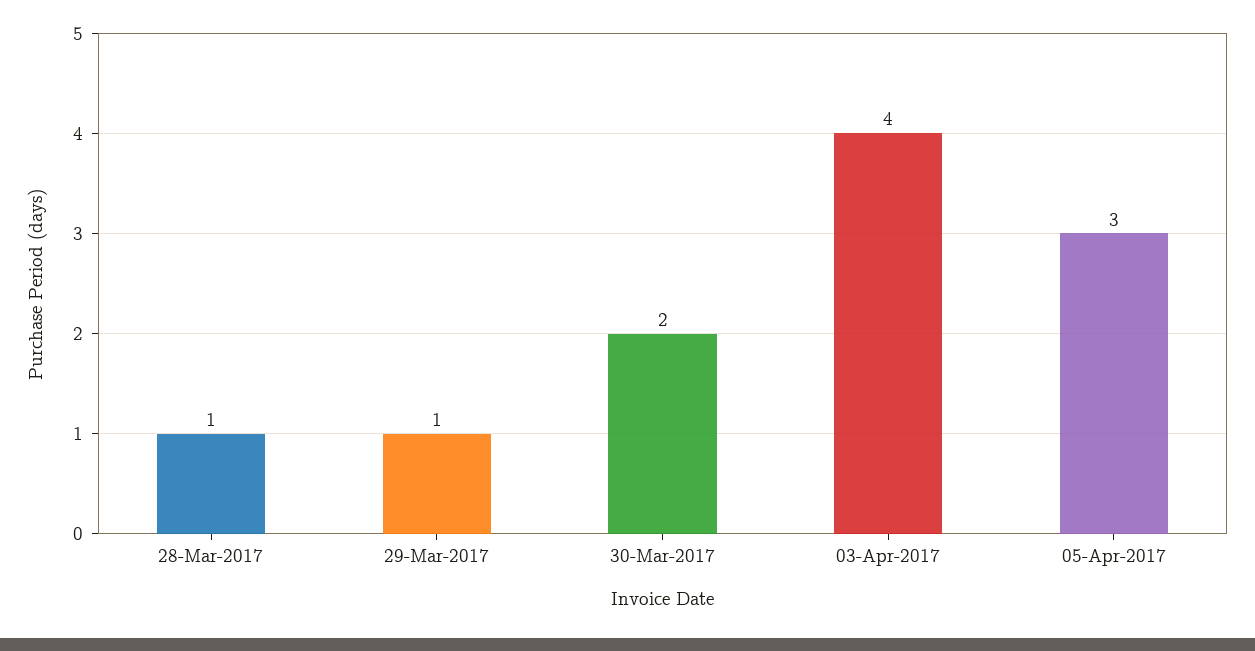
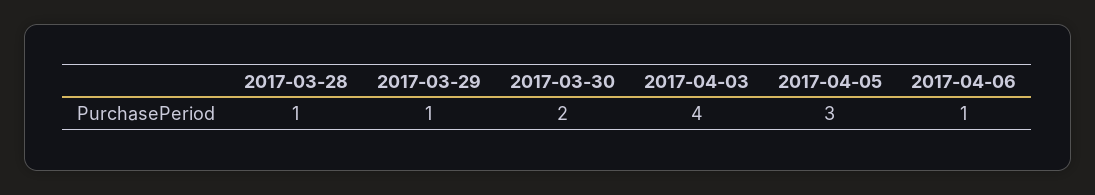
2017-04-06: none -> 1

